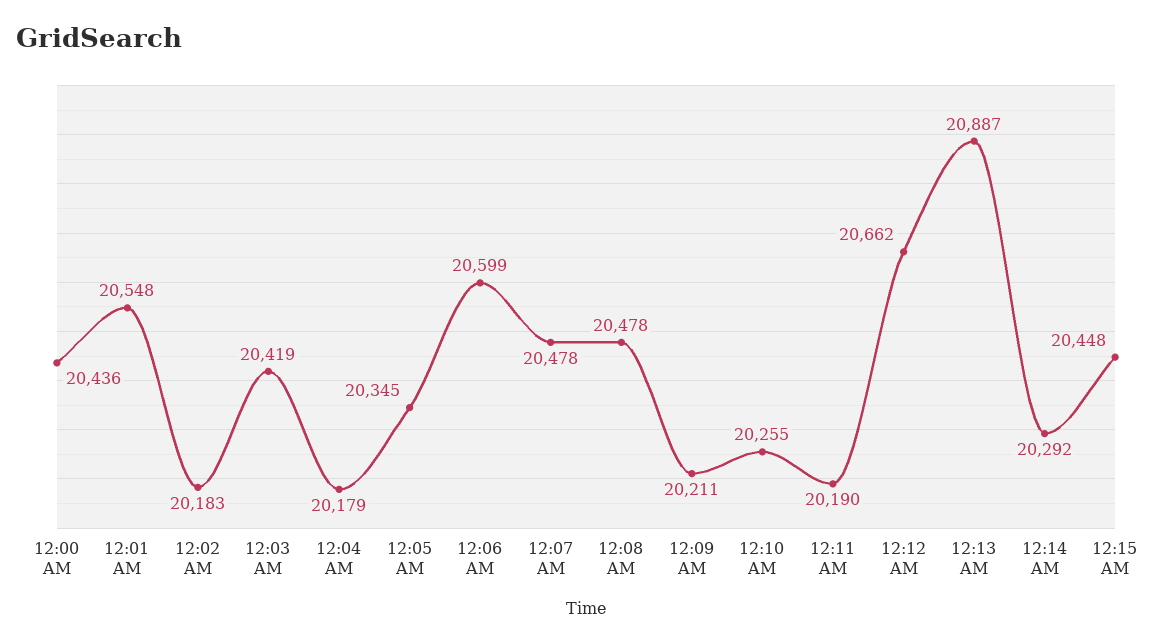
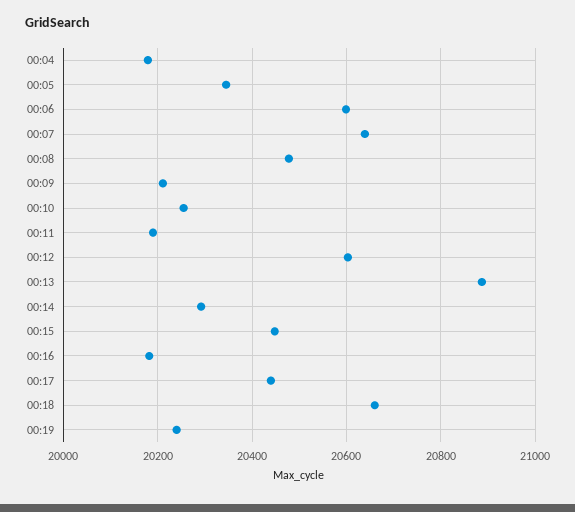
12:00 AM: 20436 -> none
12:01 AM: 20548 -> none
12:02 AM: 20183 -> none
12:03 AM: 20419 -> none
12:07 AM: 20478 -> 20640
12:12 AM: 20662 -> 20600
00:16: none -> 20180
00:17: none -> 20440
00:18: none -> 20660
00:19: none -> 20240

